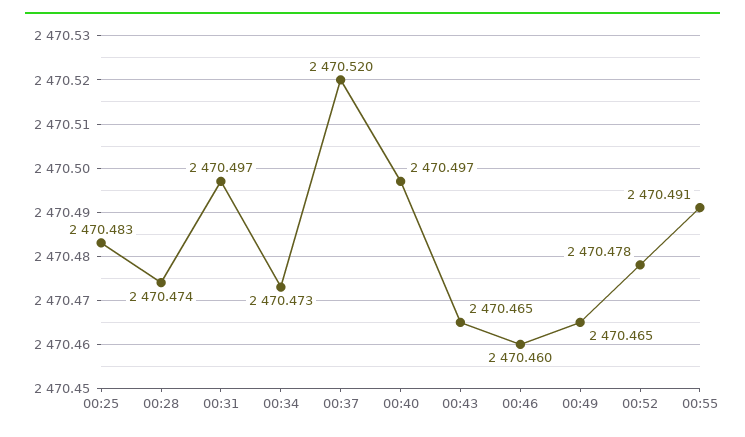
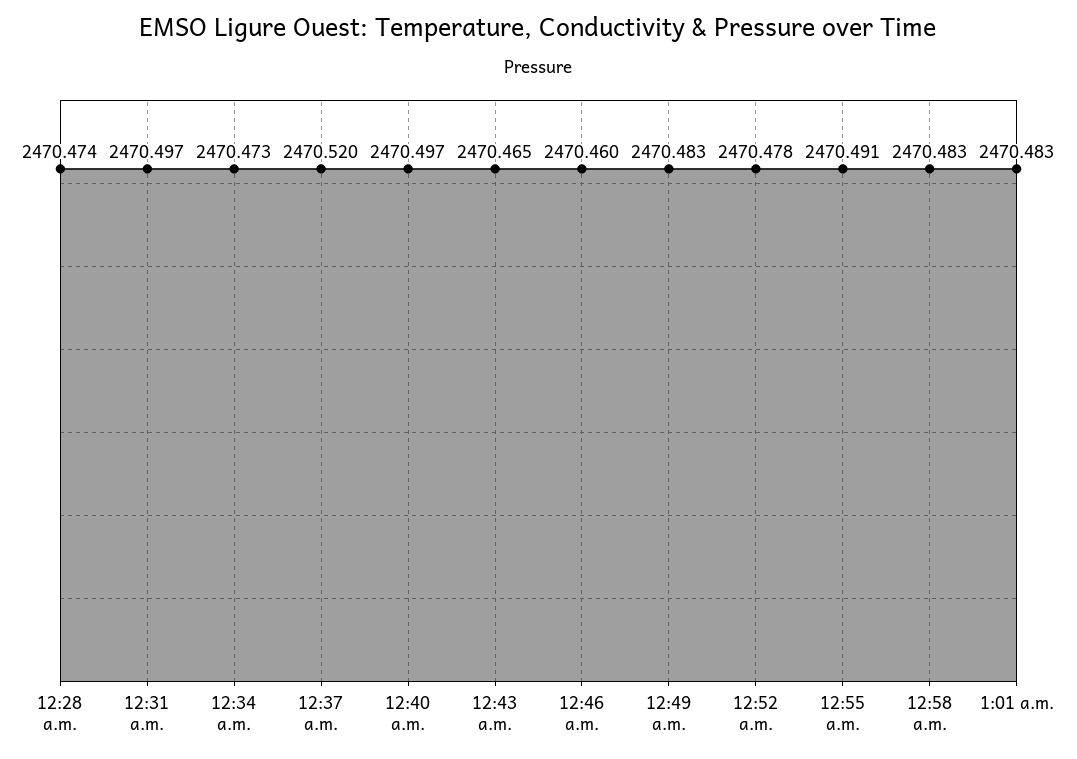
00:25: 2470.483 -> none
00:49: 2470.465 -> 2470.483
12:58 a.m.: none -> 2470.483
1:01 a.m.: none -> 2470.483

